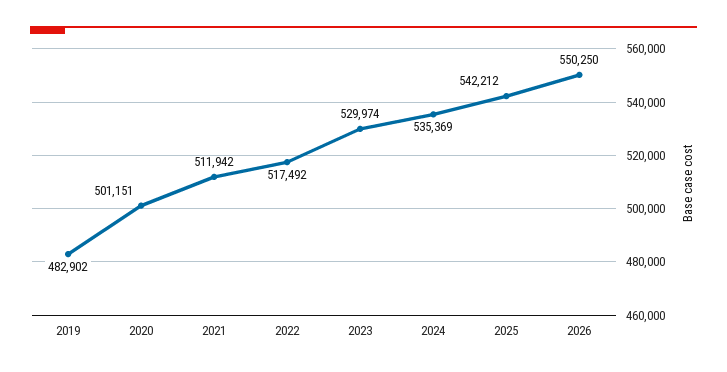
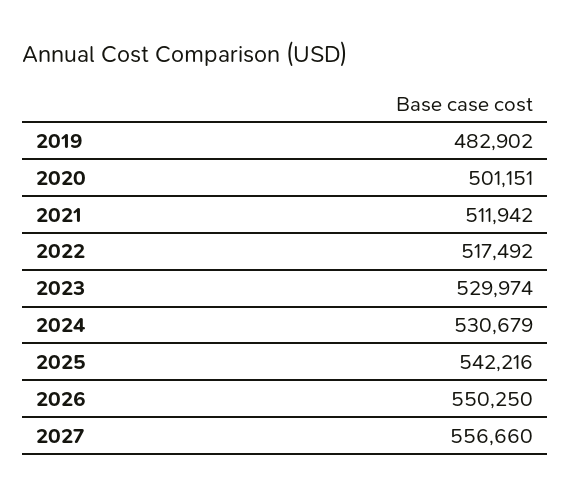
2024: 535369 -> 530679
2025: 542212 -> 542216
2027: none -> 556660

